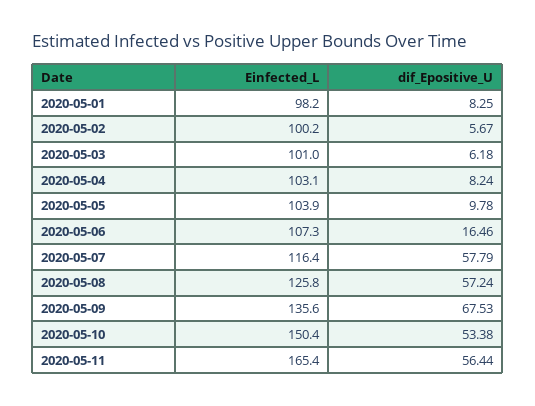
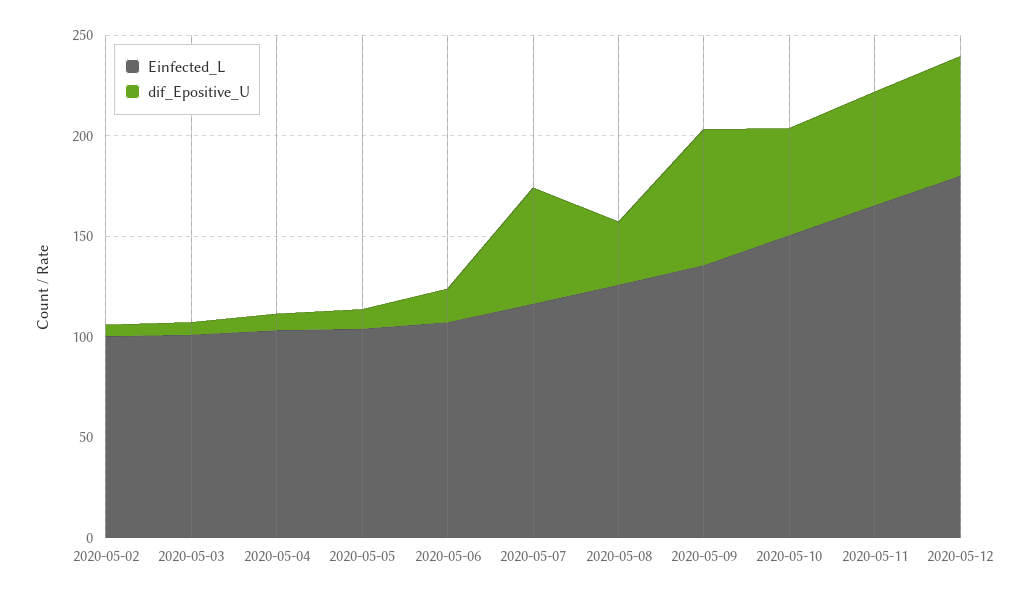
Einfected_L, 2020-05-01: 98.2 -> none
dif_Epositive_U, 2020-05-01: 8.25 -> none
dif_Epositive_U, 2020-05-08: 57.24 -> 30
Einfected_L, 2020-05-12: none -> 180
dif_Epositive_U, 2020-05-12: none -> 60

